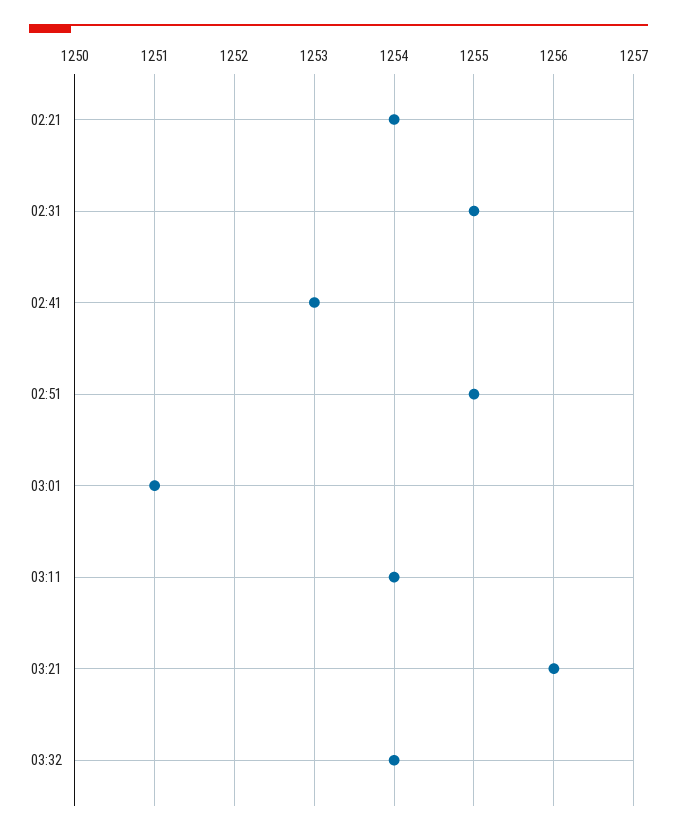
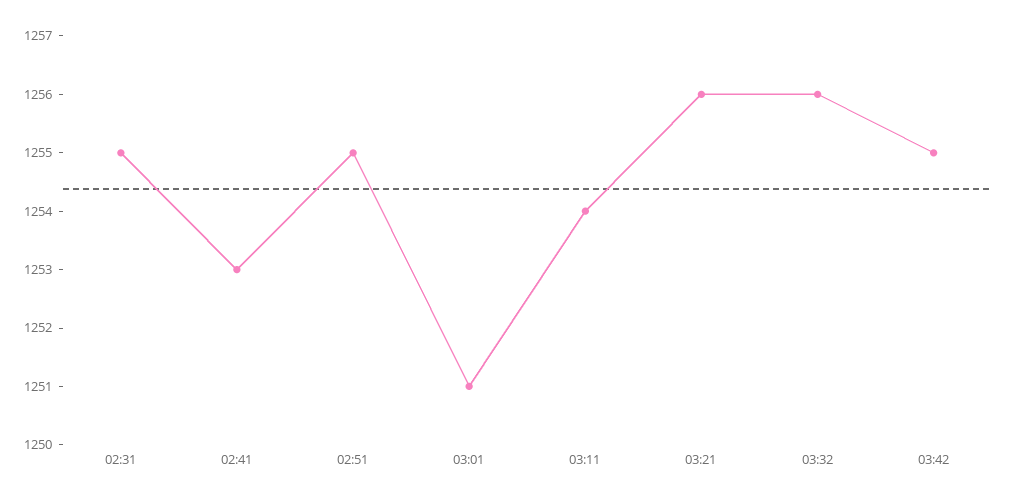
02:21: 1254 -> none
03:32: 1254 -> 1256
03:42: none -> 1255

